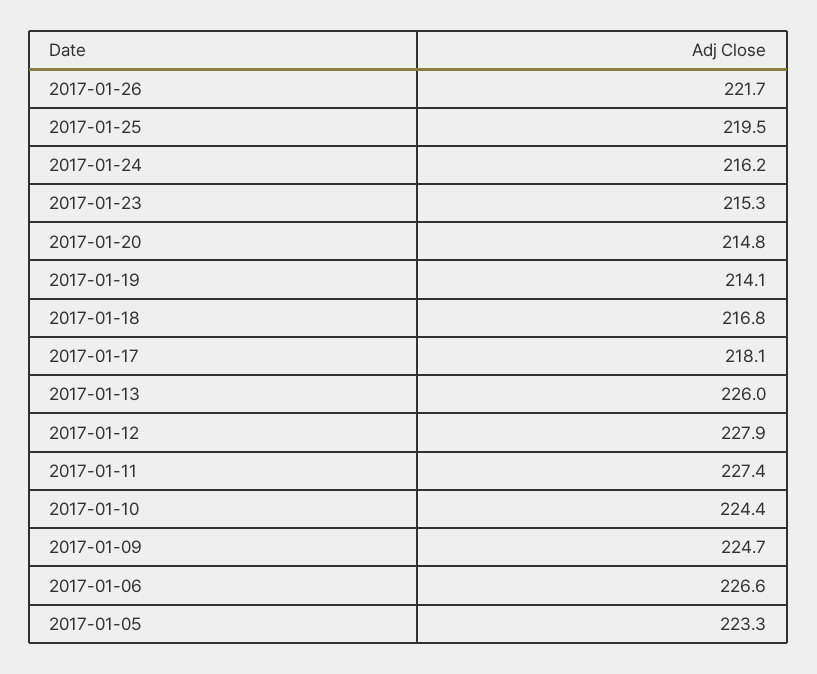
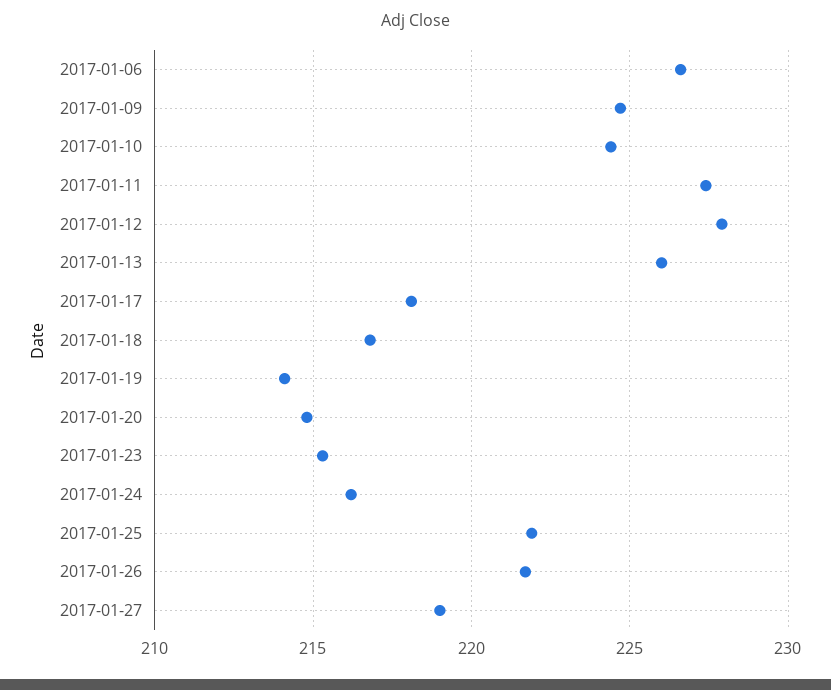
2017-01-25: 219.5 -> 222
2017-01-05: 223.3 -> none
2017-01-27: none -> 219

